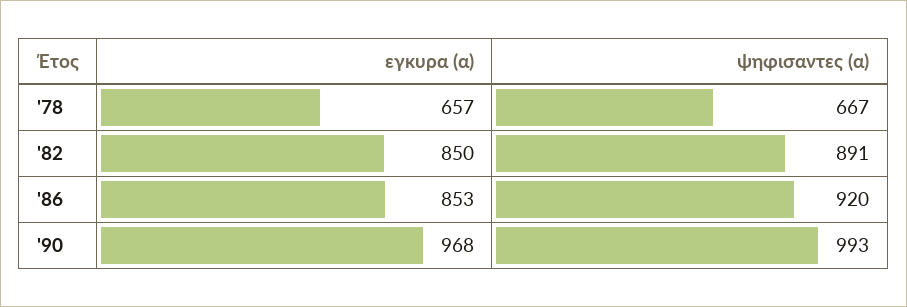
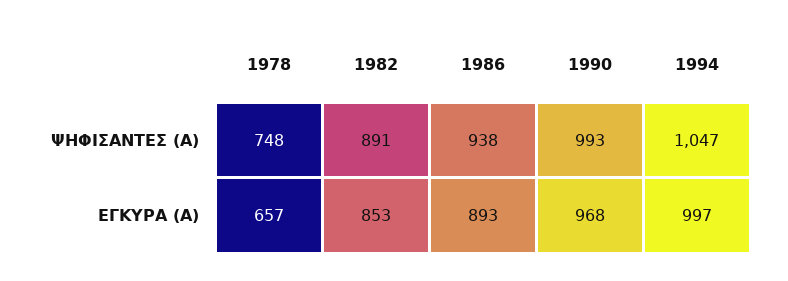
ψηφισαντες (α), '78: 667 -> 748
εγκυρα (α), '82: 850 -> 853
εγκυρα (α), '86: 853 -> 893
ψηφισαντες (α), '86: 920 -> 938
ψηφισαντες (α), 1994: none -> 1047
εγκυρα (α), 1994: none -> 997

